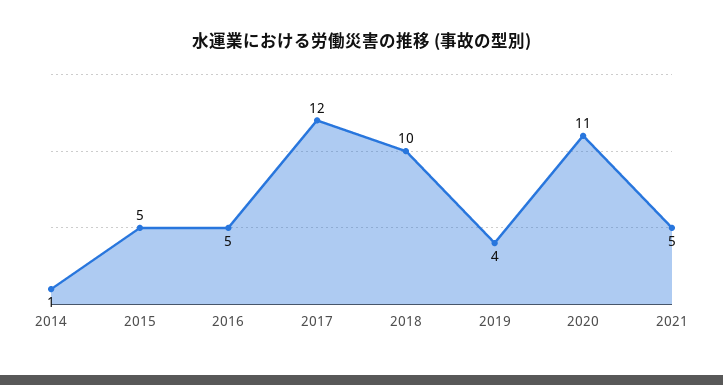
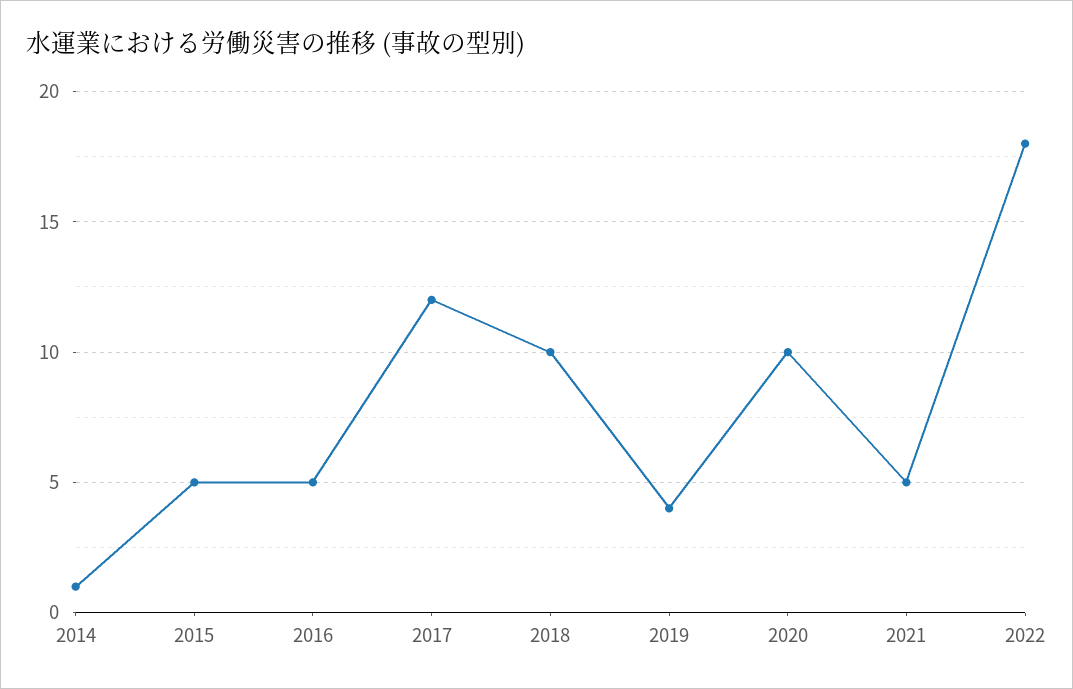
2020: 11 -> 10
2022: none -> 18

